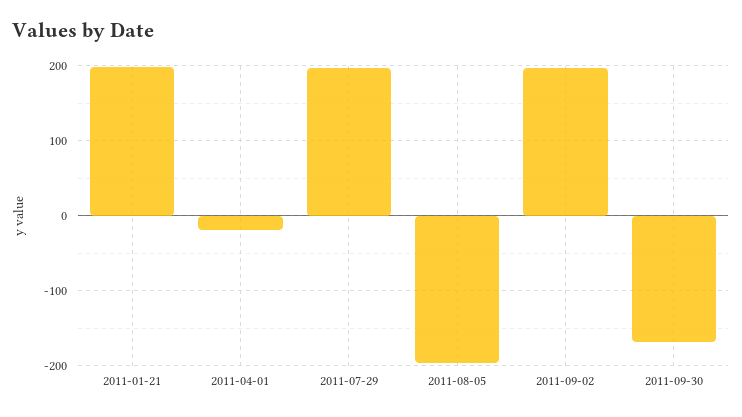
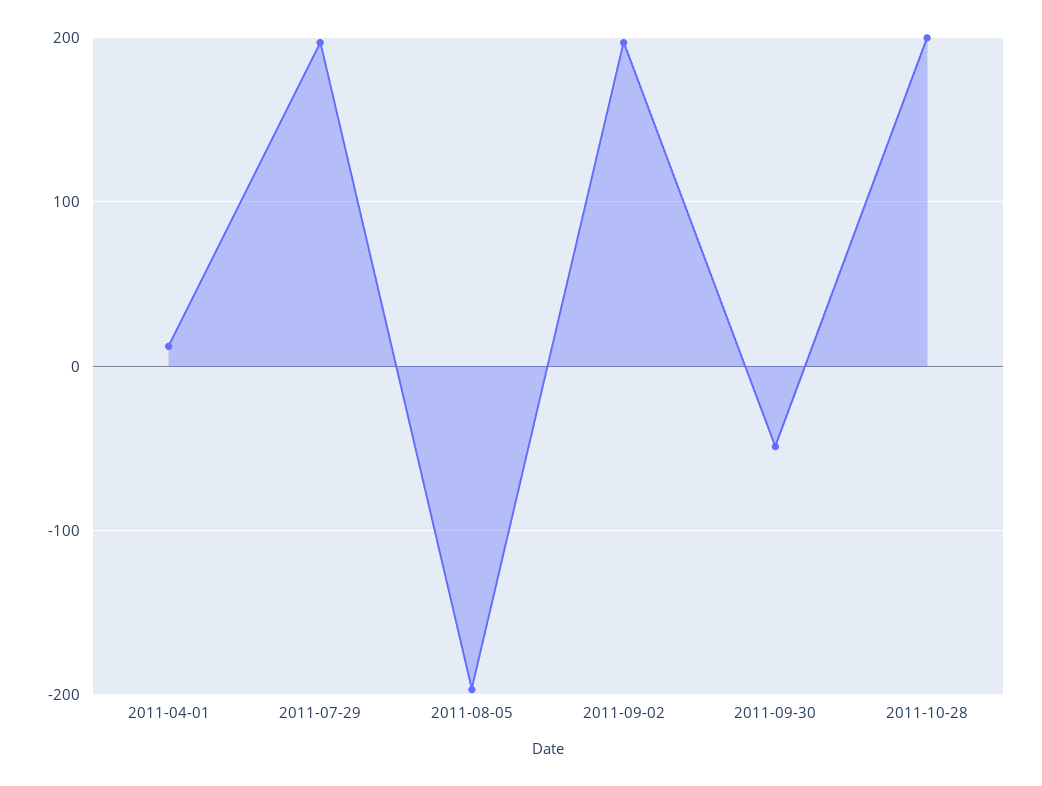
2011-01-21: 200 -> none
2011-04-01: -20 -> 10
2011-09-30: -170 -> -50
2011-10-28: none -> 200

